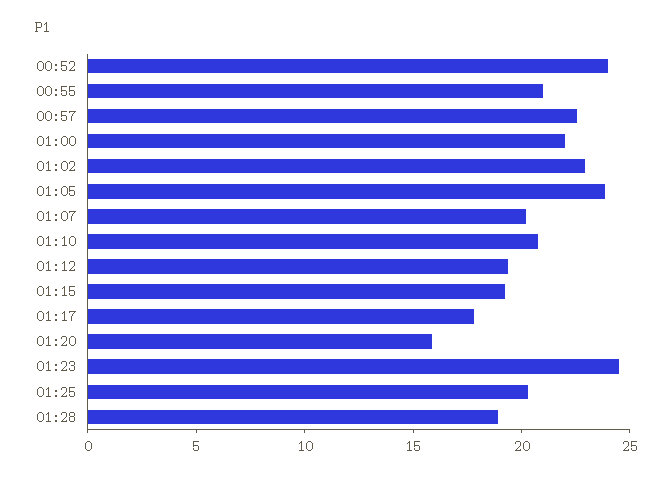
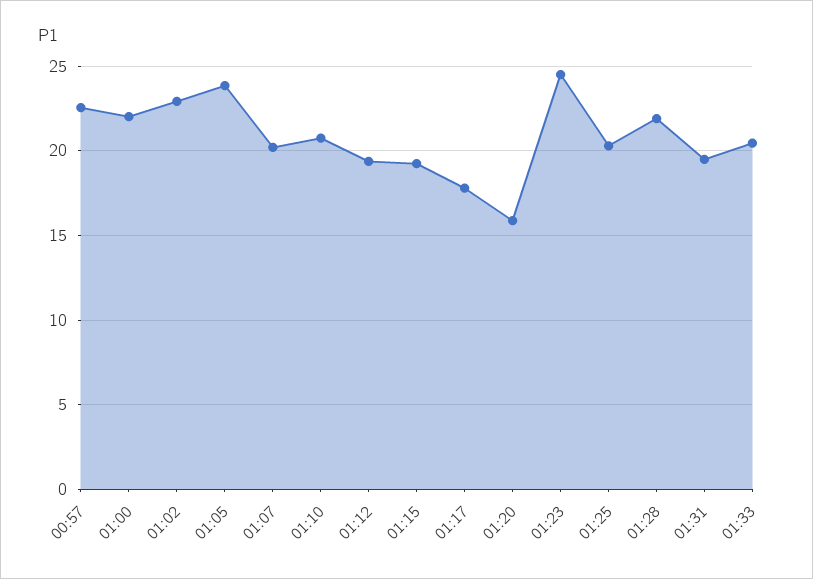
00:52: 24 -> none
00:55: 21 -> none
01:28: 19 -> 22
01:31: none -> 19.5
01:33: none -> 20.5

